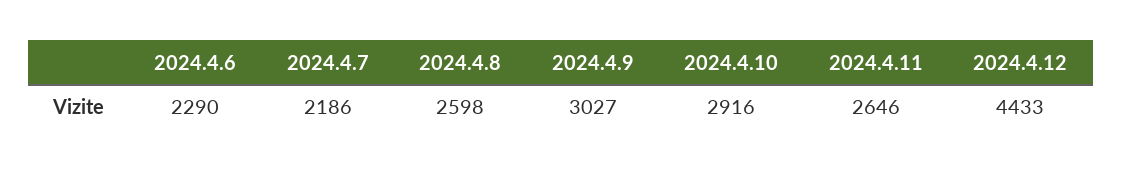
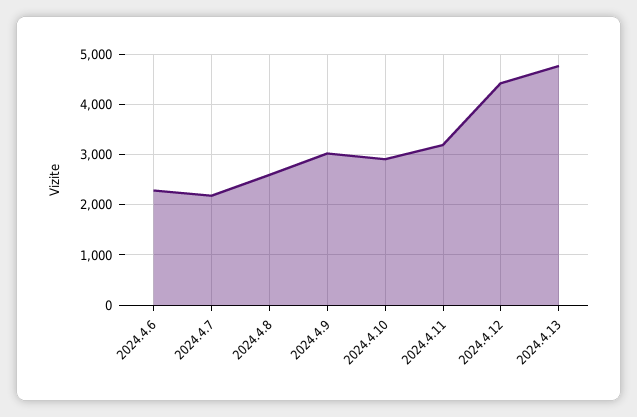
2024.4.11: 2646 -> 3200
2024.4.13: none -> 4800

